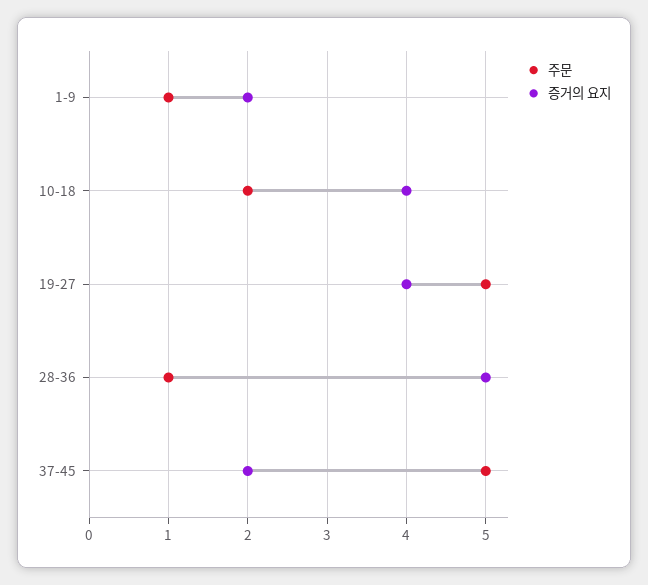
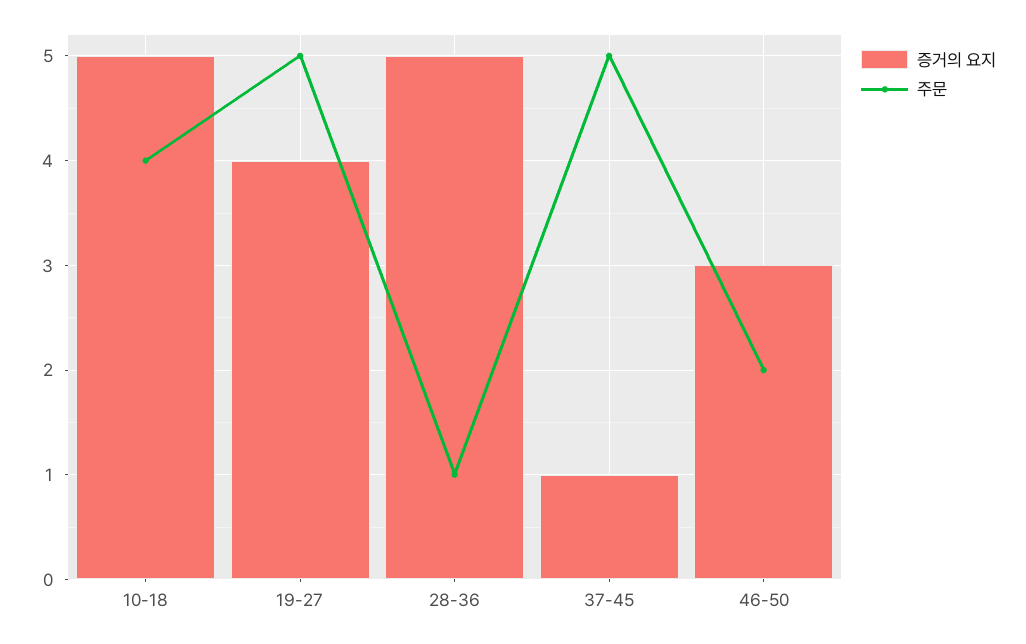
주문, 1-9: 1 -> none
증거의 요지, 1-9: 2 -> none
주문, 10-18: 2 -> 4
증거의 요지, 10-18: 4 -> 5
증거의 요지, 37-45: 2 -> 1
증거의 요지, 46-50: none -> 3
주문, 46-50: none -> 2

